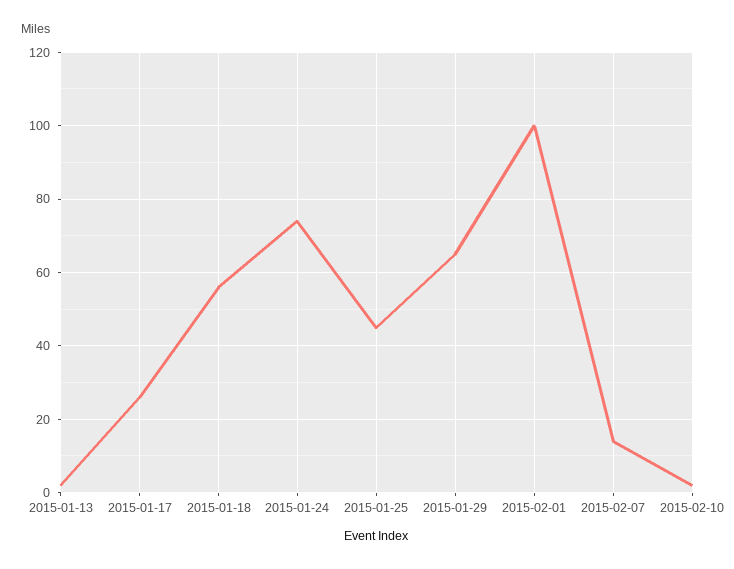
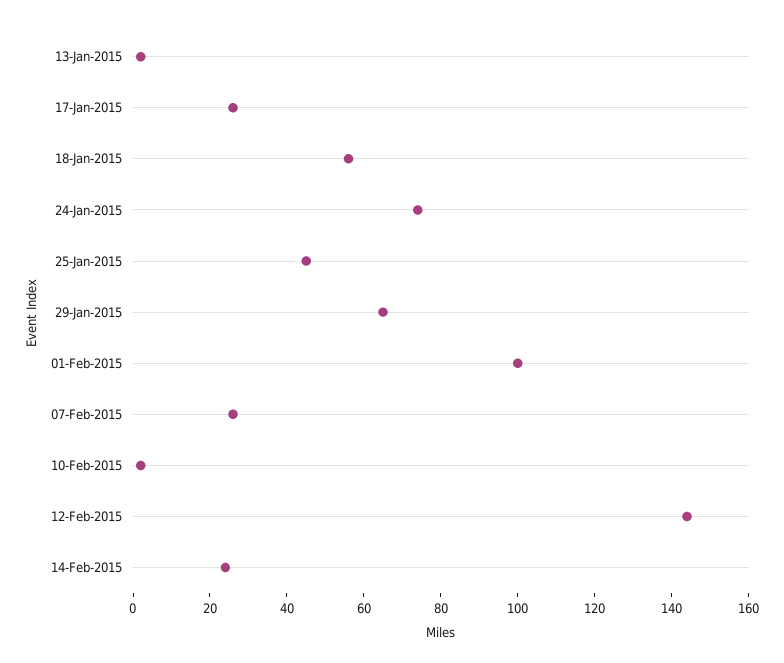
2015-02-07: 15 -> 25
12-Feb-2015: none -> 145
14-Feb-2015: none -> 25

